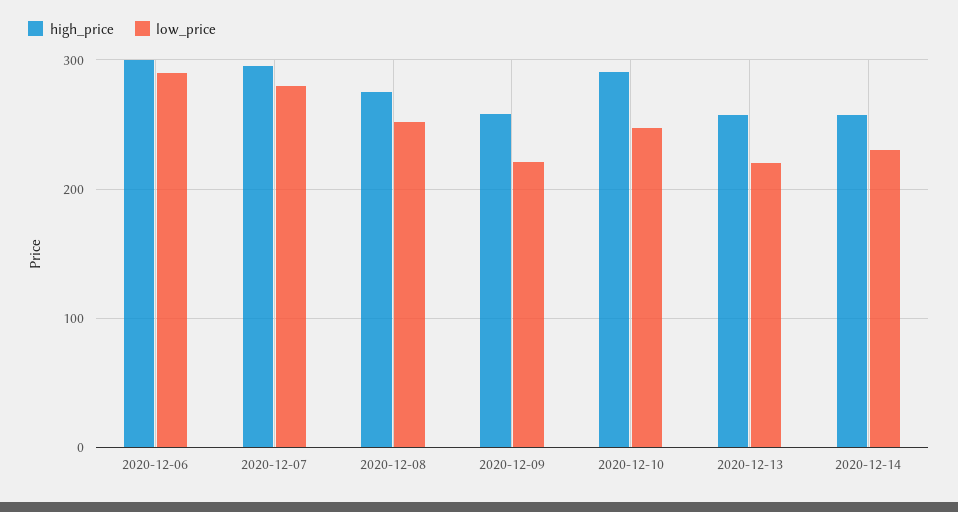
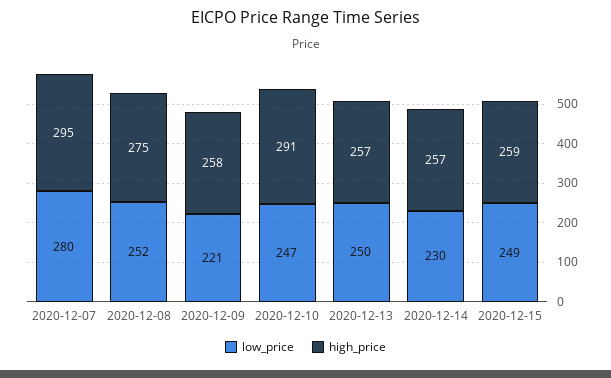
high_price, 2020-12-06: 300 -> none
low_price, 2020-12-06: 290 -> none
low_price, 2020-12-13: 220 -> 250
low_price, 2020-12-15: none -> 249
high_price, 2020-12-15: none -> 259

